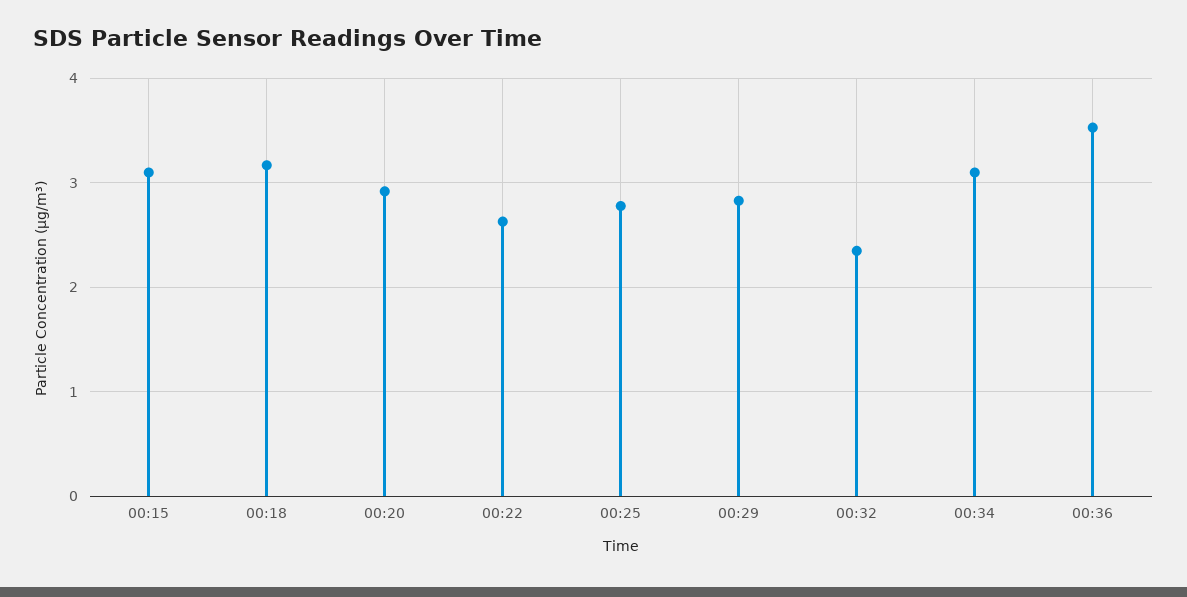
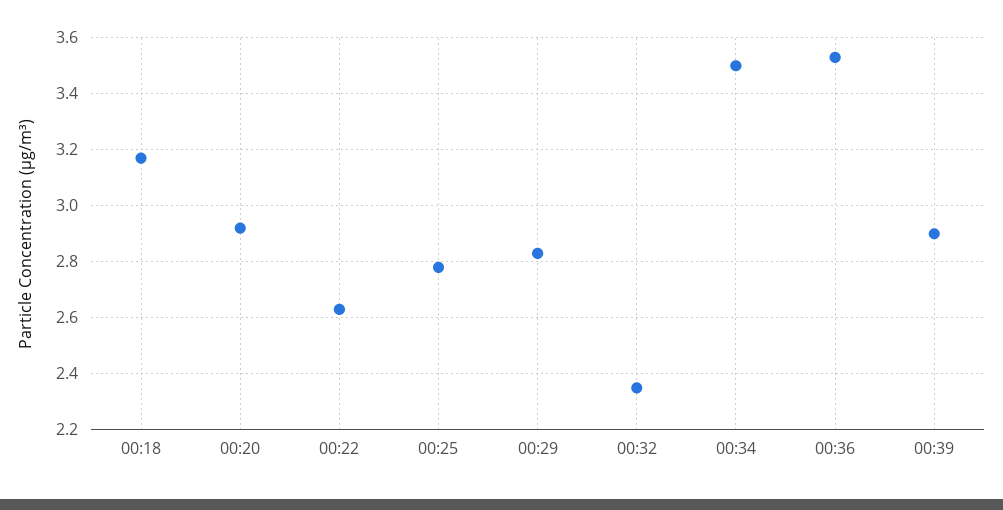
00:15: 3.1 -> none
00:34: 3.1 -> 3.5
00:39: none -> 2.9

